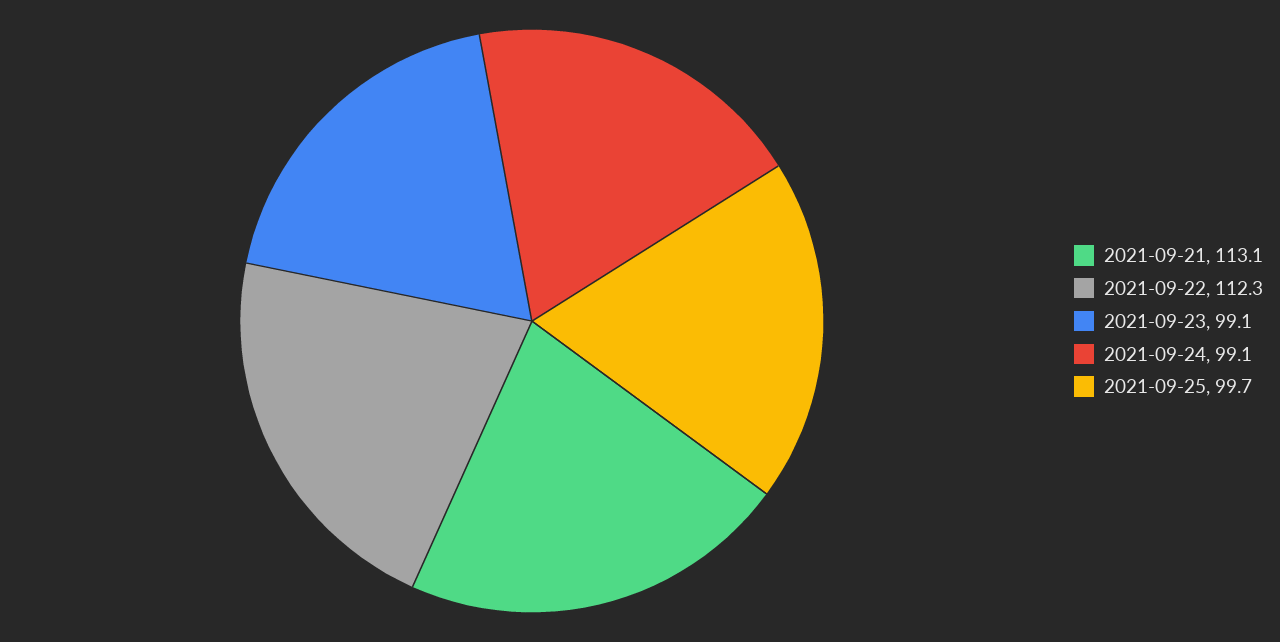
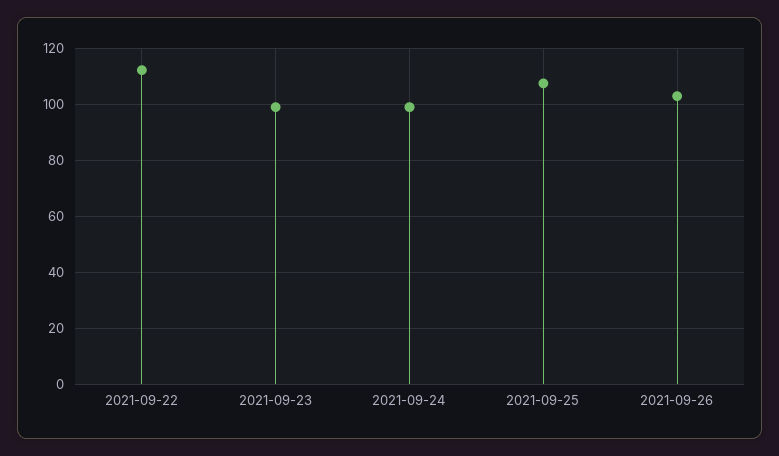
2021-09-21: 113.1 -> none
2021-09-25: 99.7 -> 107.5
2021-09-26: none -> 102.5

